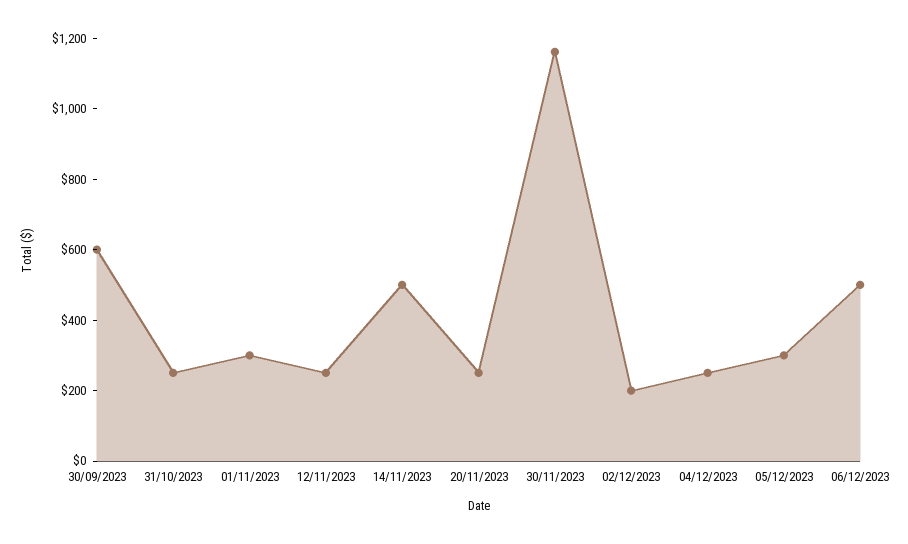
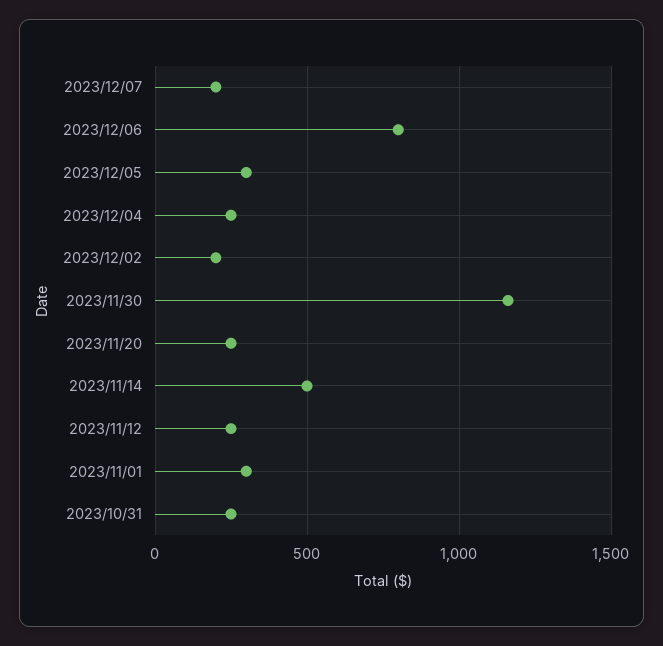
30/09/2023: 600 -> none
06/12/2023: 500 -> 800
2023/12/07: none -> 200

